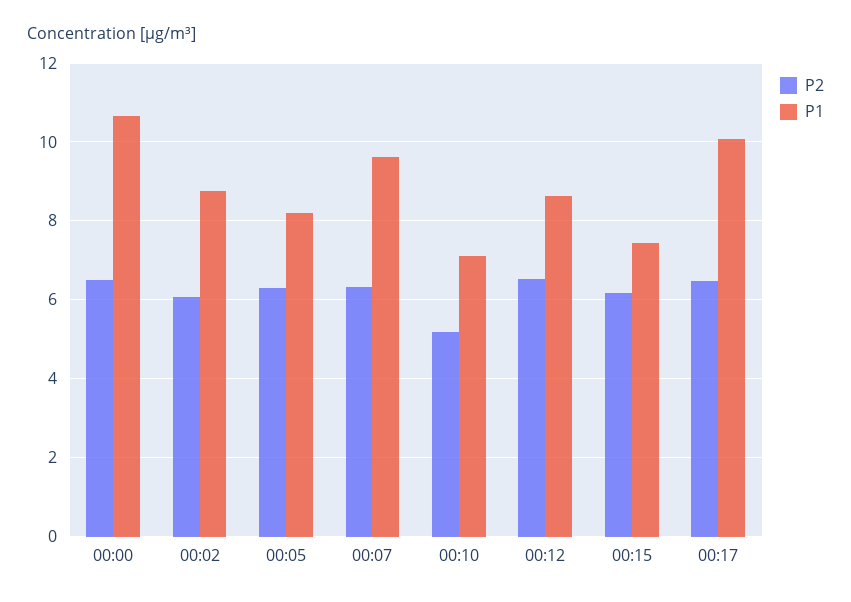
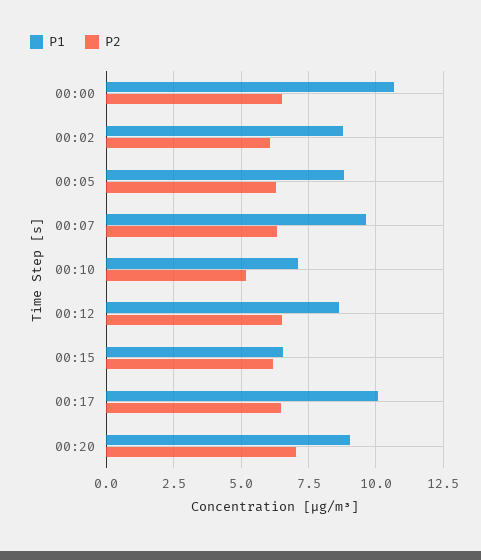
P1, 00:05: 8.2 -> 8.75
P1, 00:15: 7.4 -> 6.5
P1, 00:20: none -> 9
P2, 00:20: none -> 7

